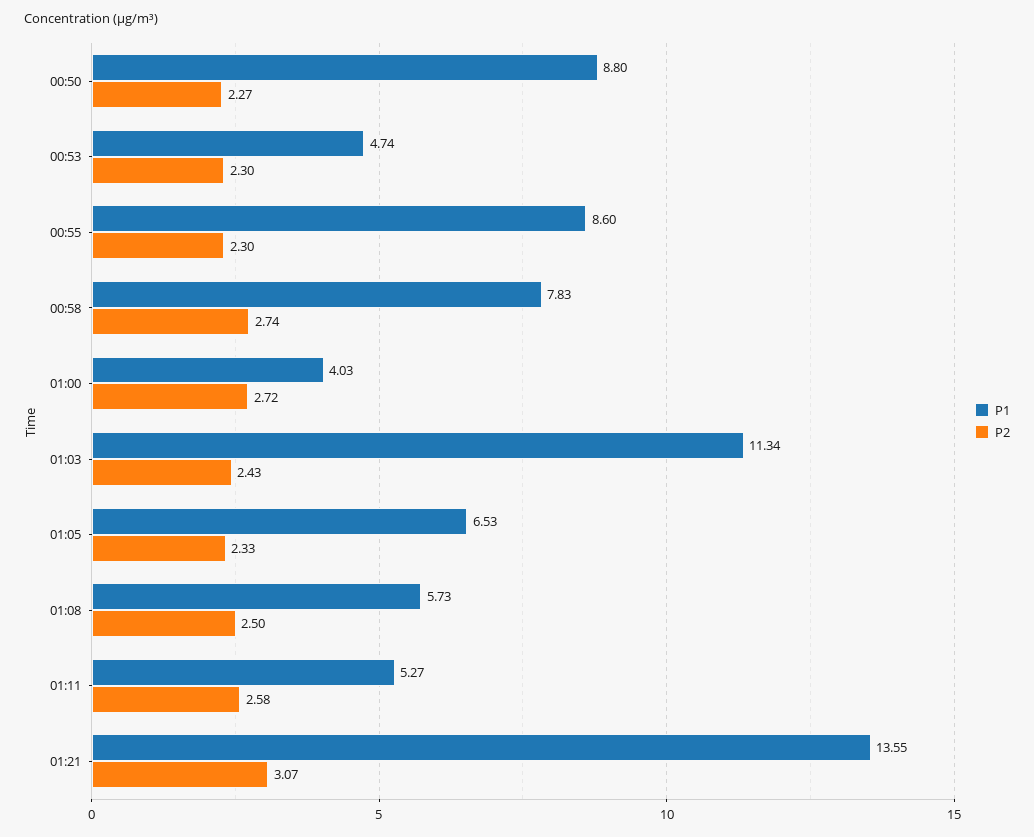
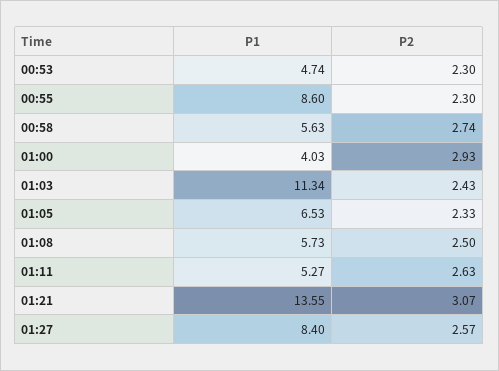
P1, 00:50: 8.8 -> none
P2, 00:50: 2.27 -> none
P1, 00:58: 7.83 -> 5.63
P2, 01:00: 2.72 -> 2.93
P2, 01:11: 2.58 -> 2.63
P1, 01:27: none -> 8.4
P2, 01:27: none -> 2.57

